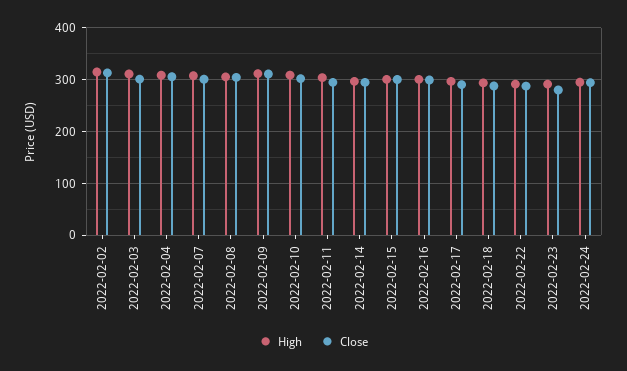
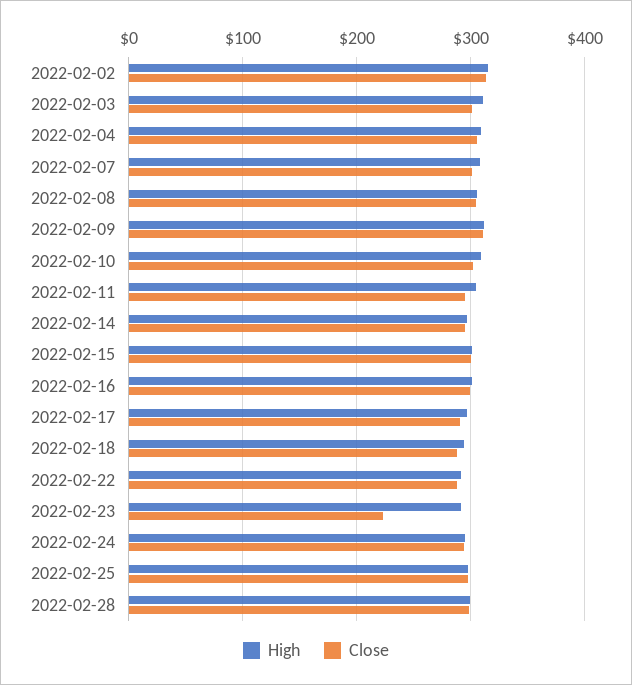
Close, 2022-02-23: 280 -> 220
High, 2022-02-25: none -> 300
Close, 2022-02-25: none -> 300
High, 2022-02-28: none -> 300
Close, 2022-02-28: none -> 300

